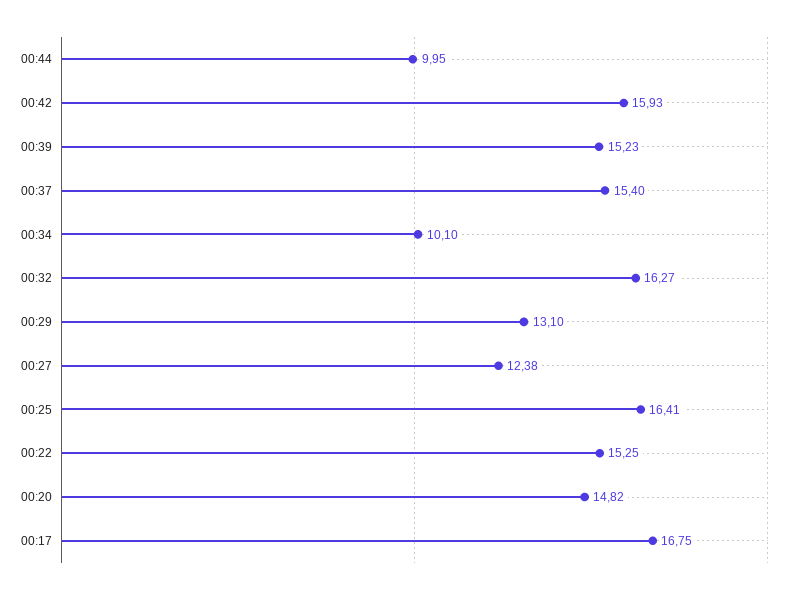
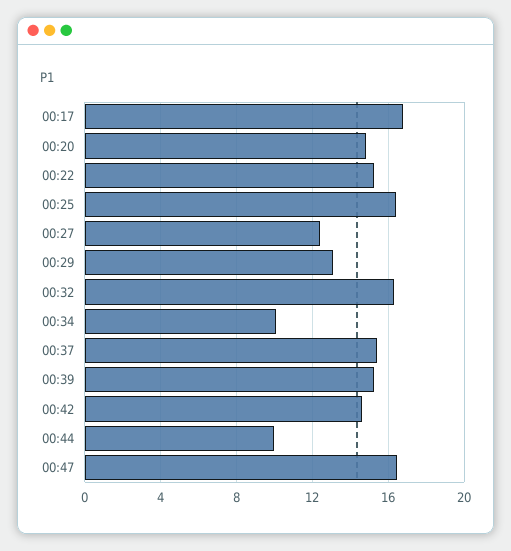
00:42: 15.93 -> 14.5
00:47: none -> 16.5

